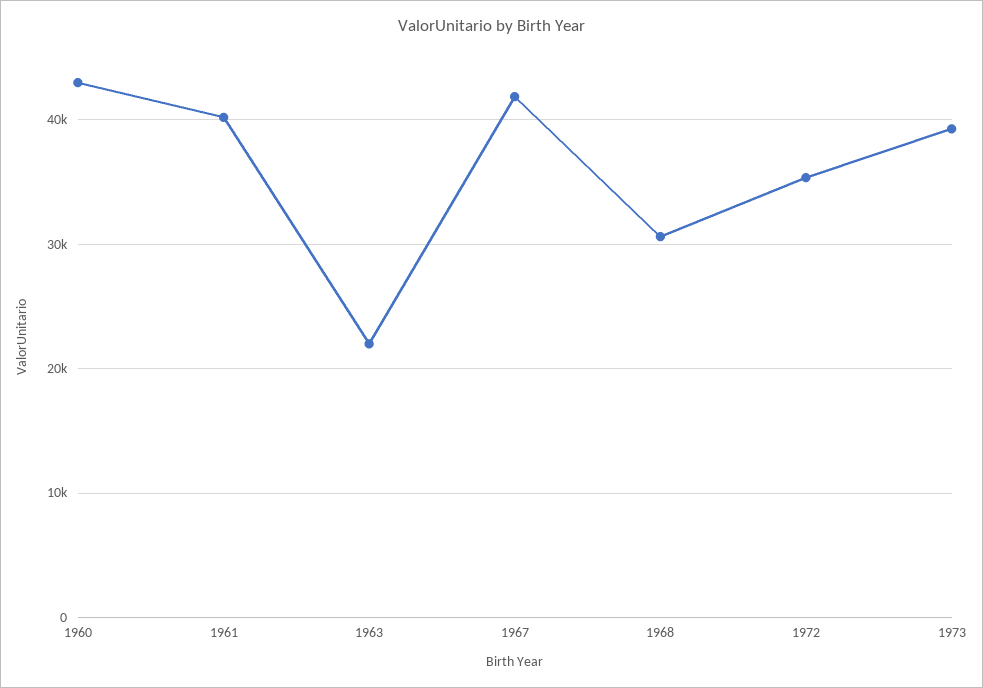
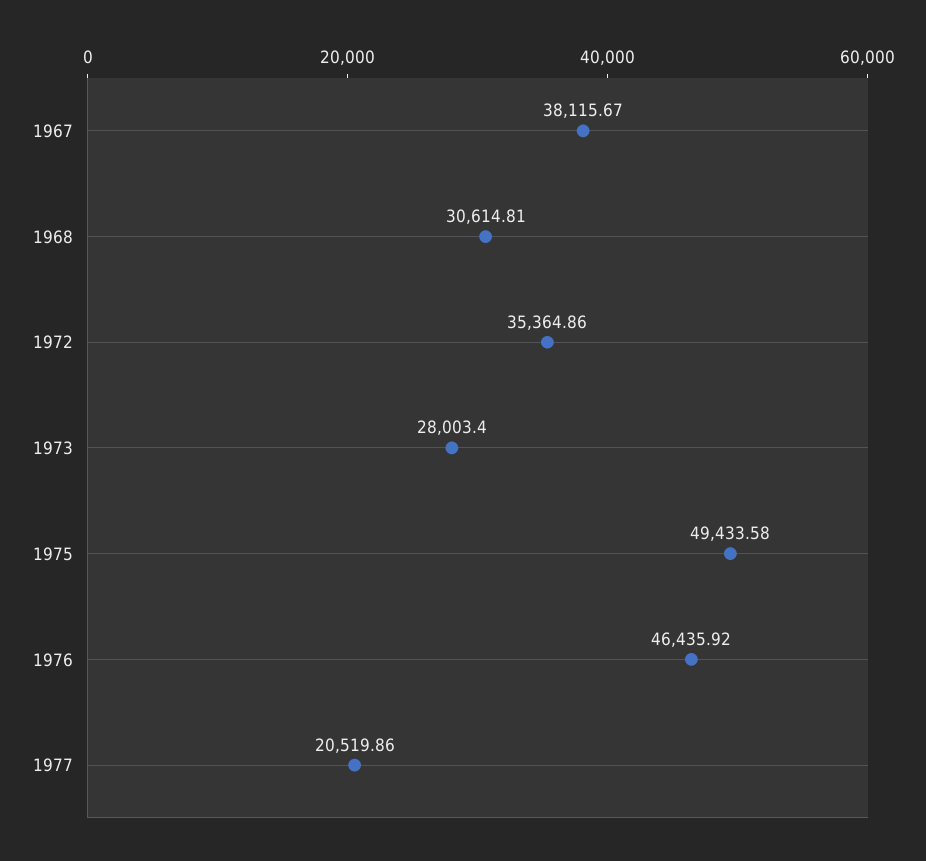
1960: 43000 -> none
1961: 40000 -> none
1963: 22000 -> none
1967: 42000 -> 38115.67
1973: 39000 -> 28003.4
1975: none -> 49433.58
1976: none -> 46435.92
1977: none -> 20519.86

